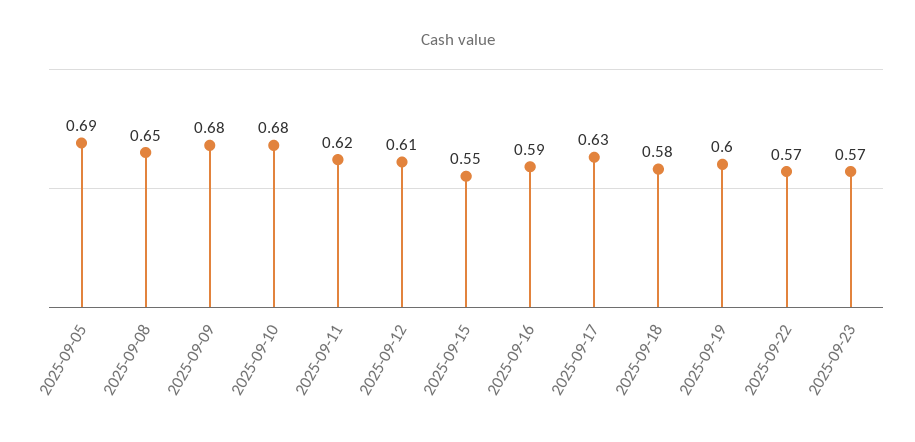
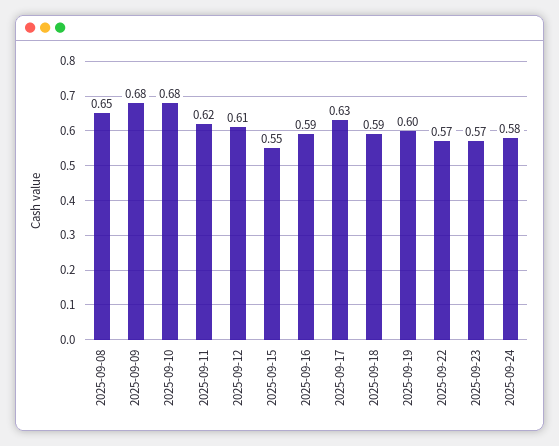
2025-09-05: 0.69 -> none
2025-09-18: 0.58 -> 0.59
2025-09-24: none -> 0.58

